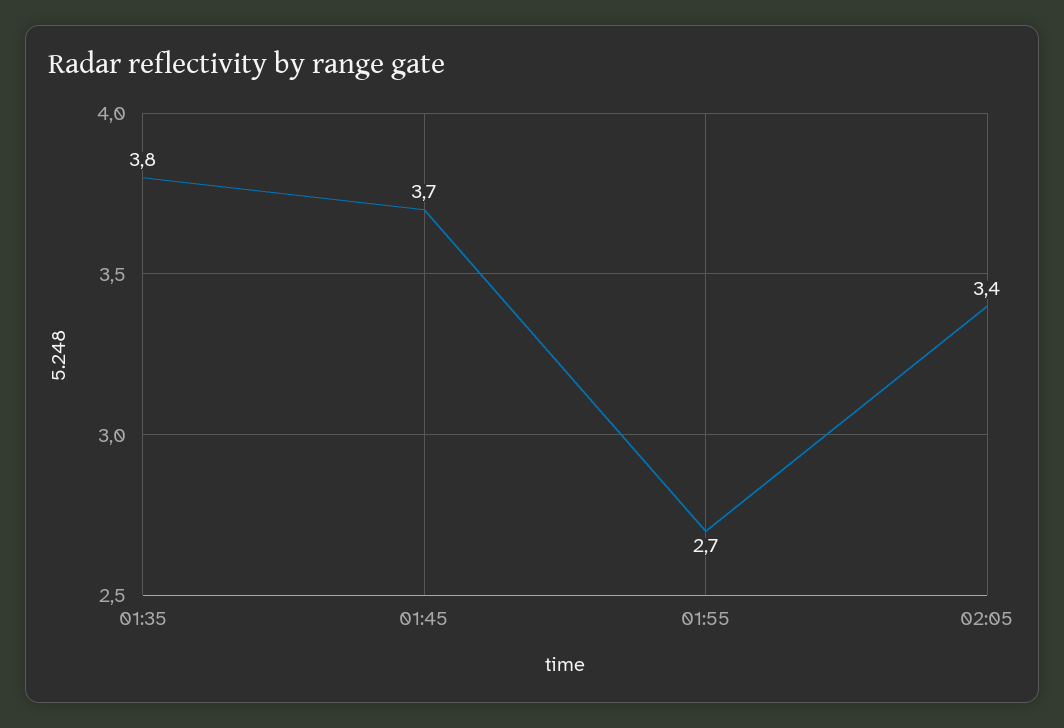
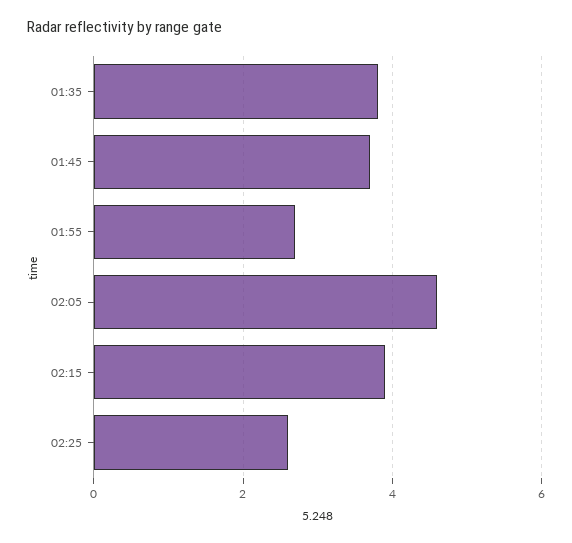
02:05: 3.4 -> 4.5
02:15: none -> 4
02:25: none -> 2.5

